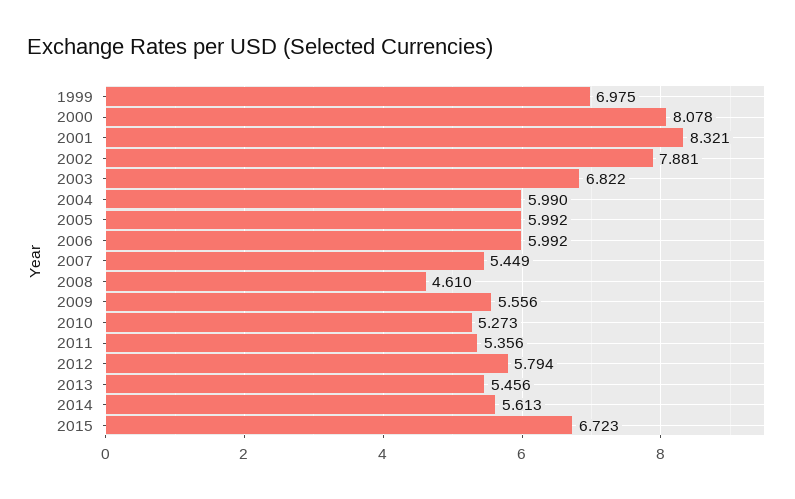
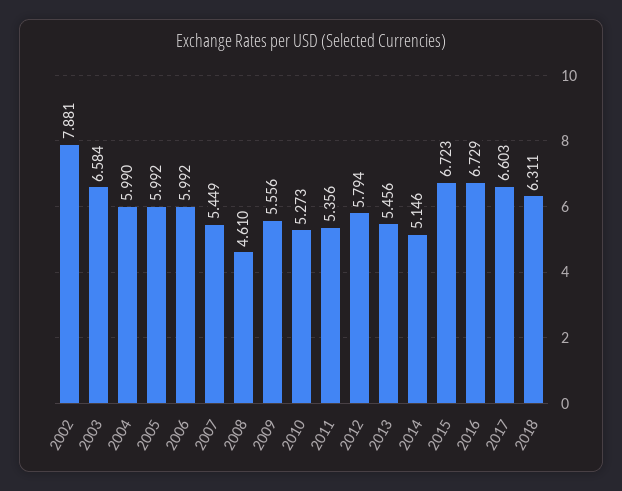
1999: 6.975 -> none
2000: 8.078 -> none
2001: 8.321 -> none
2003: 6.822 -> 6.584
2014: 5.613 -> 5.146
2016: none -> 6.729
2017: none -> 6.603
2018: none -> 6.311

